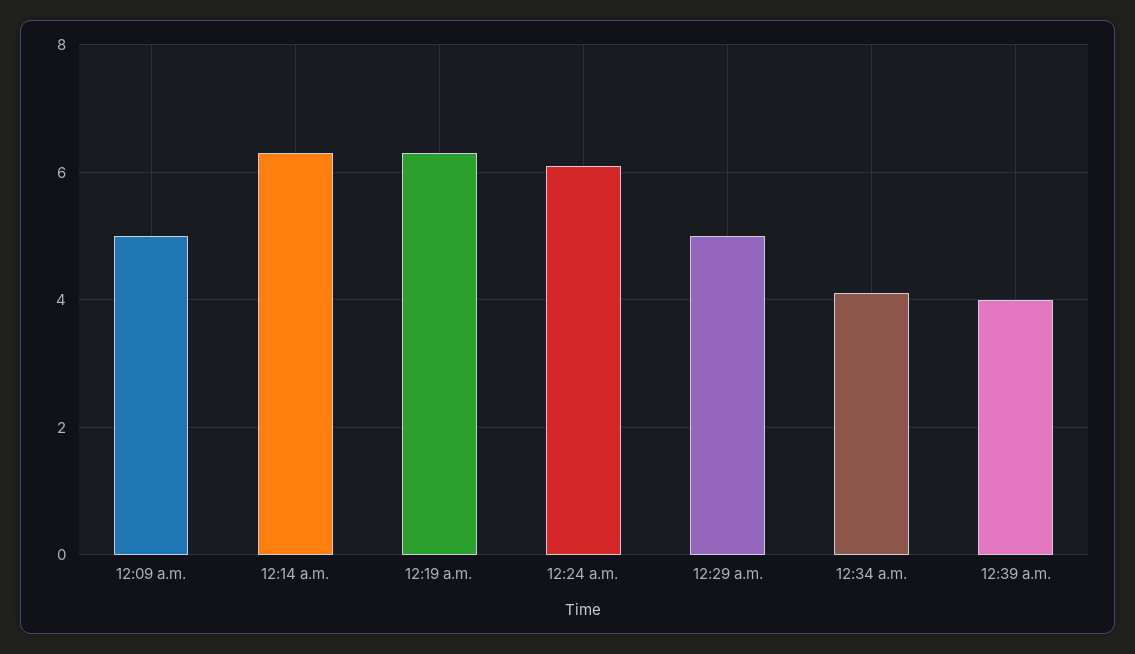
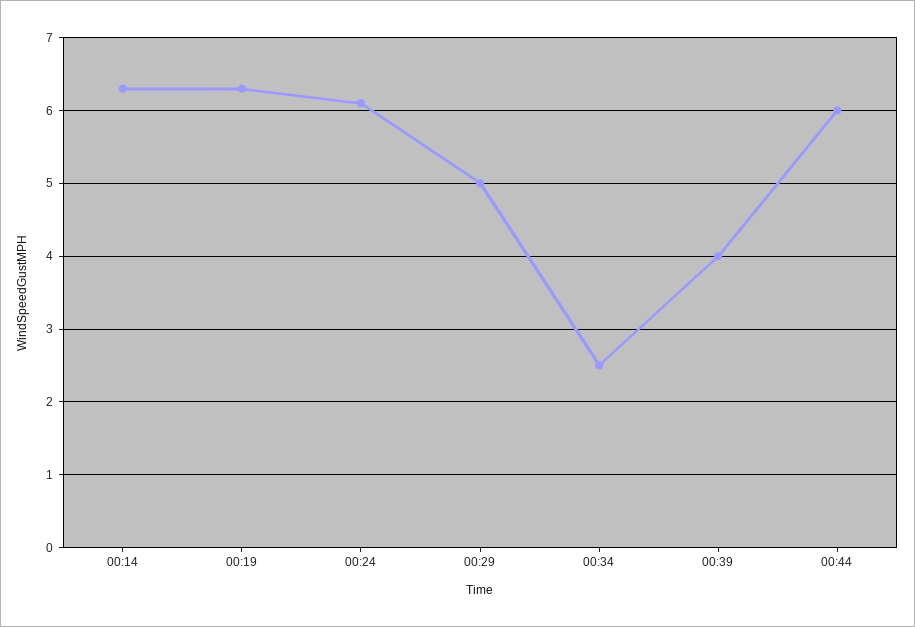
12:09 a.m.: 5 -> none
12:34 a.m.: 4 -> 2.5
00:44: none -> 6

